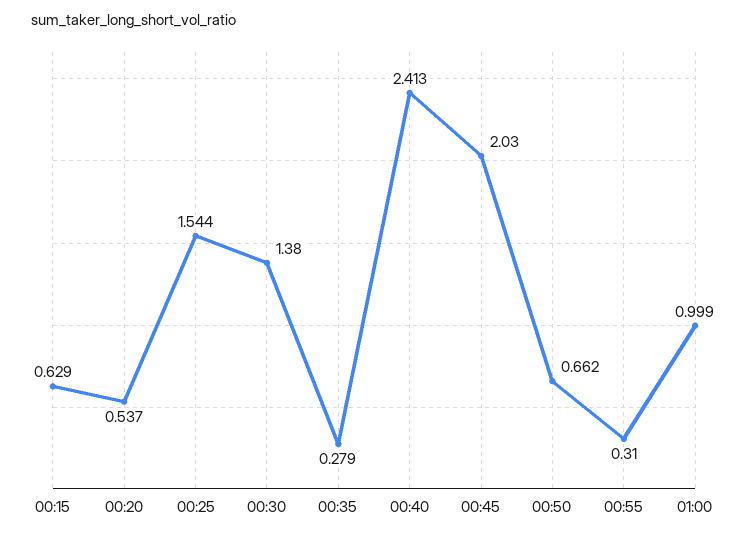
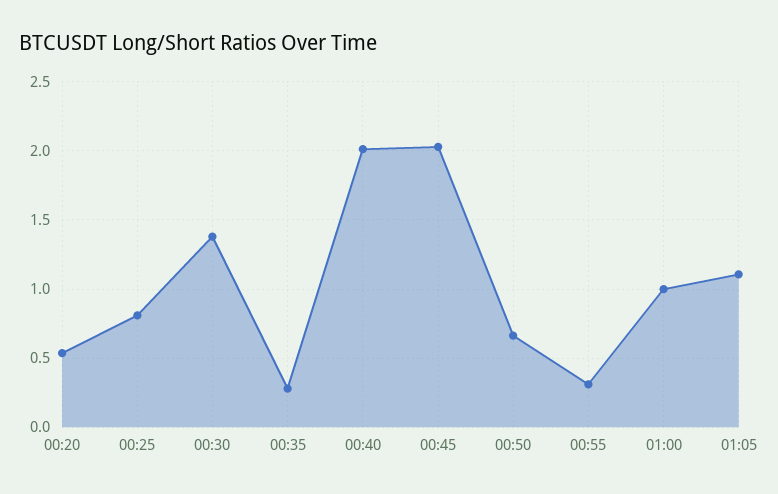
00:15: 0.629 -> none
00:25: 1.544 -> 0.8
00:40: 2.413 -> 2
01:05: none -> 1.1

